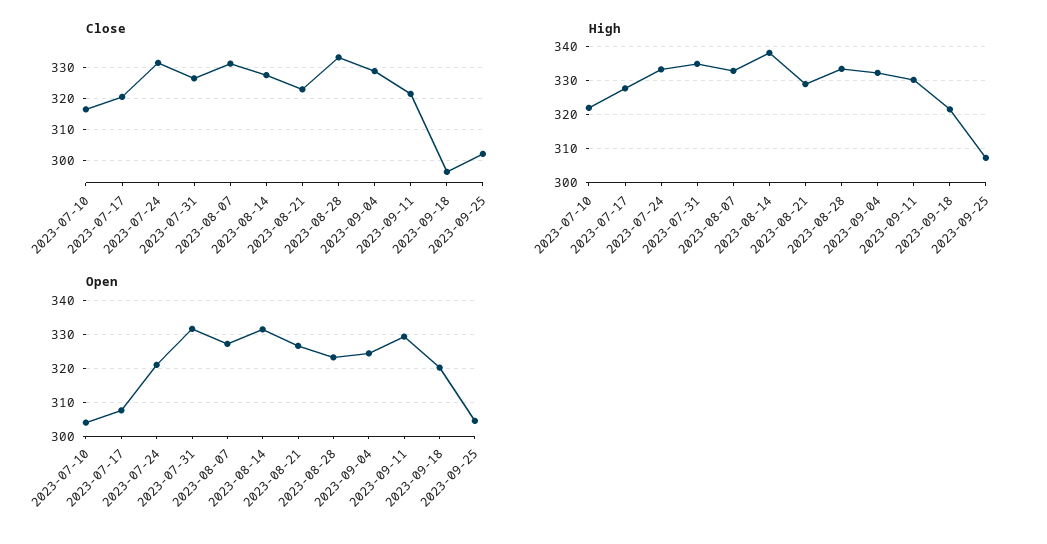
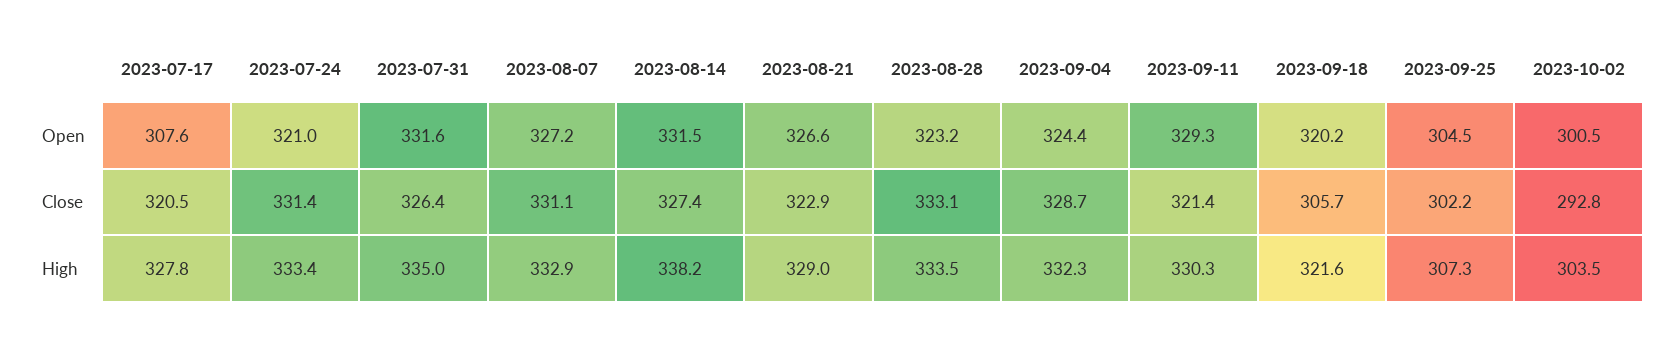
Close, 2023-07-10: 316 -> none
Close, 2023-09-18: 296 -> 305.7
High, 2023-07-10: 322 -> none
Open, 2023-07-10: 304 -> none
Open, 2023-10-02: none -> 300.5
Close, 2023-10-02: none -> 292.8
High, 2023-10-02: none -> 303.5

